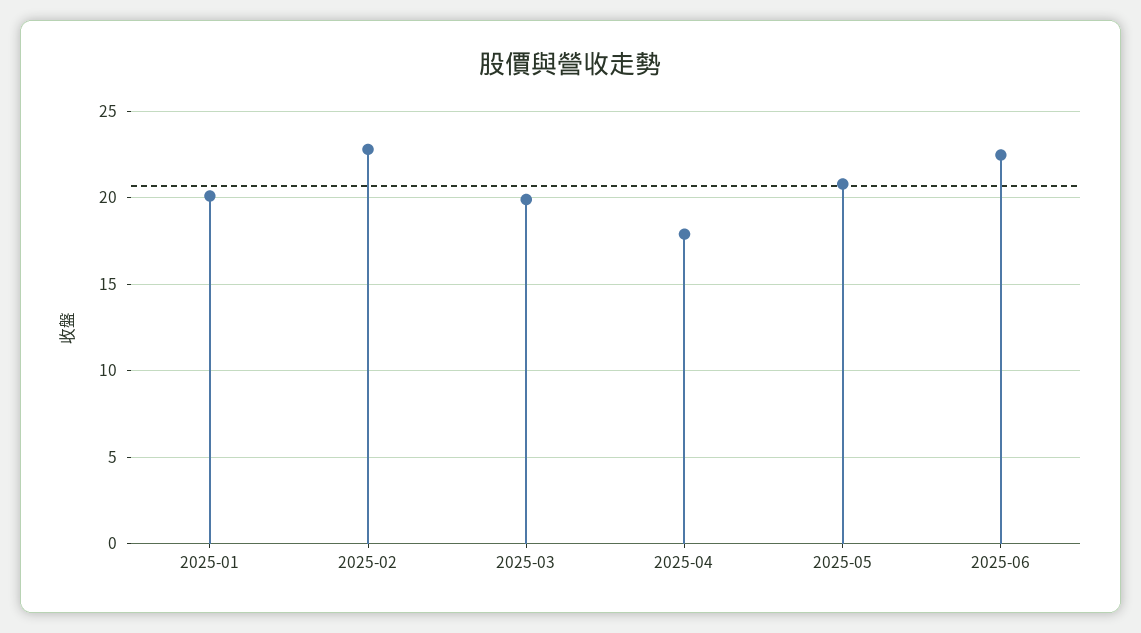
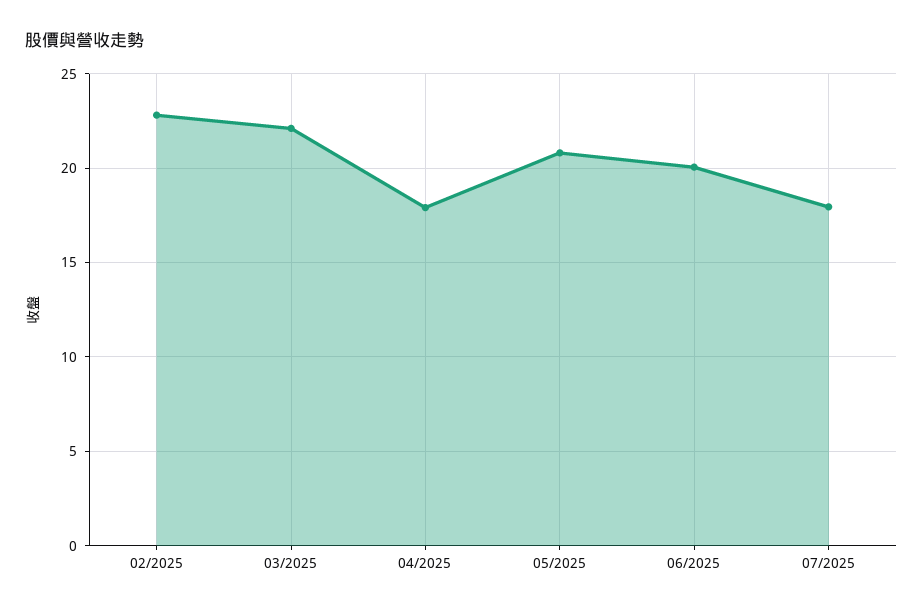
2025-01: 20 -> none
2025-03: 20 -> 22
2025-06: 22.5 -> 20
07/2025: none -> 18

